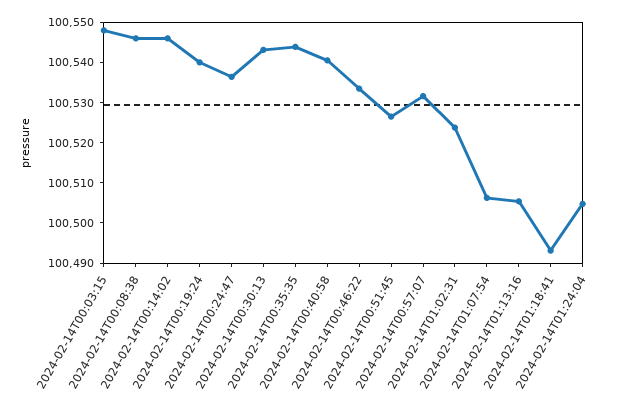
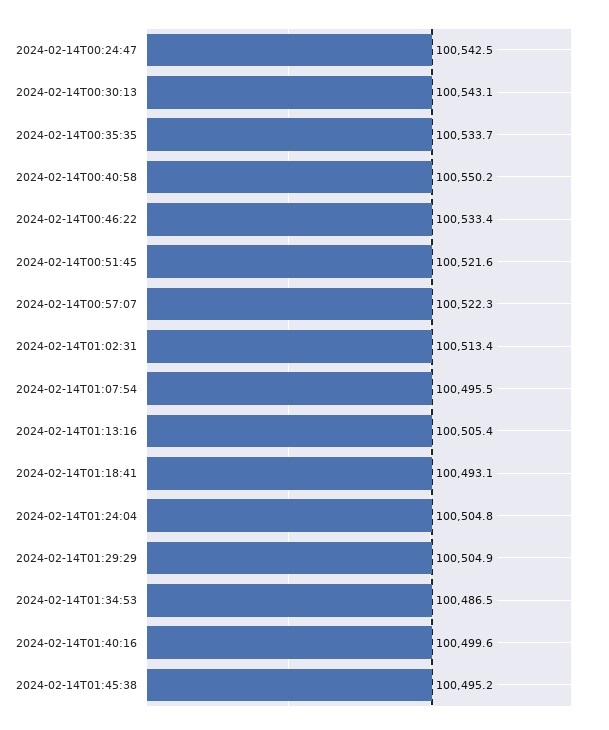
2024-02-14T00:03:15: 100548 -> none
2024-02-14T00:08:38: 100546 -> none
2024-02-14T00:14:02: 100546 -> none
2024-02-14T00:19:24: 100540 -> none
2024-02-14T00:24:47: 100536 -> 100542.5
2024-02-14T00:35:35: 100544 -> 100533.7
2024-02-14T00:40:58: 100540 -> 100550.2
2024-02-14T00:51:45: 100526 -> 100521.6
2024-02-14T00:57:07: 100532 -> 100522.3
2024-02-14T01:02:31: 100524 -> 100513.4
2024-02-14T01:07:54: 100506 -> 100495.5
2024-02-14T01:29:29: none -> 100504.9
2024-02-14T01:34:53: none -> 100486.5
2024-02-14T01:40:16: none -> 100499.6
2024-02-14T01:45:38: none -> 100495.2

